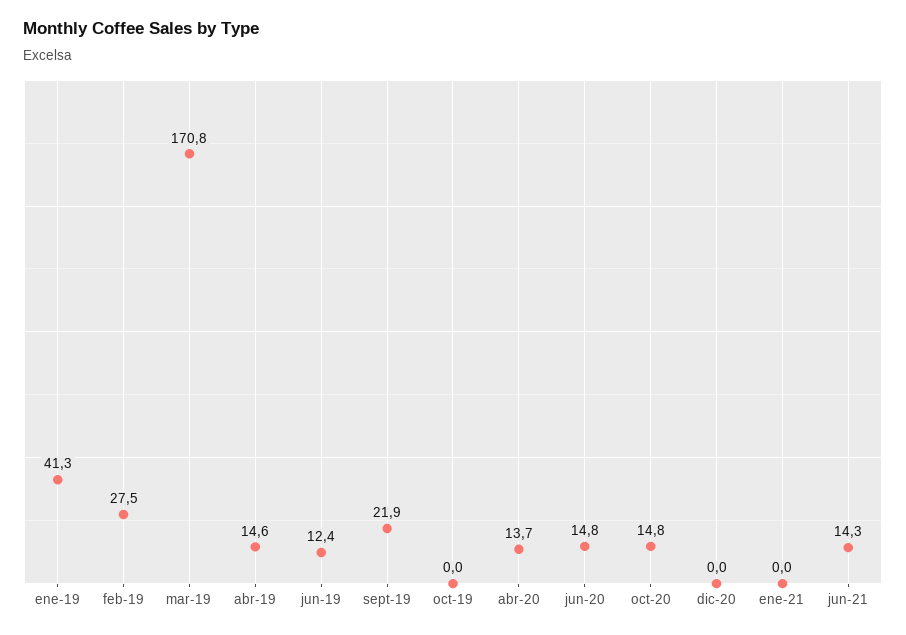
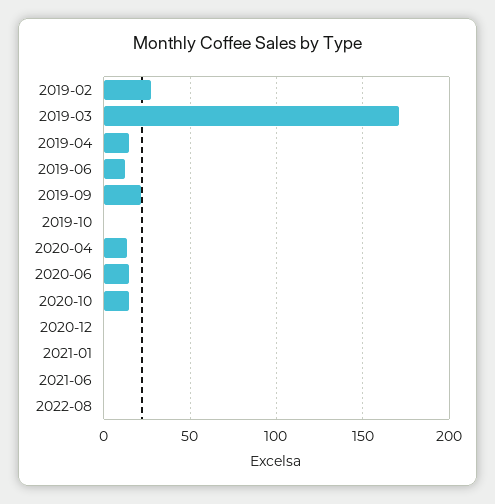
ene-19: 41.3 -> none
jun-21: 14.3 -> 0
2022-08: none -> 0

